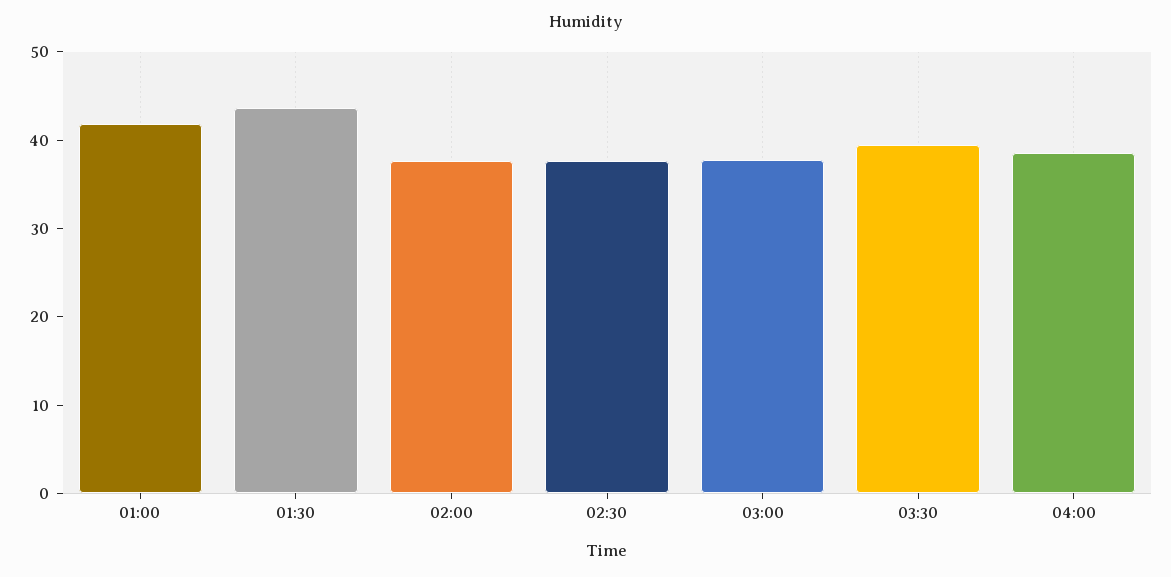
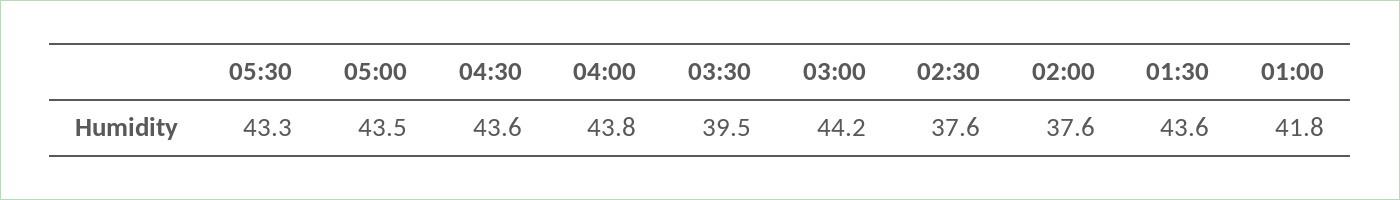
03:00: 38 -> 44.2
04:00: 38 -> 43.8
05:30: none -> 43.3
05:00: none -> 43.5
04:30: none -> 43.6

